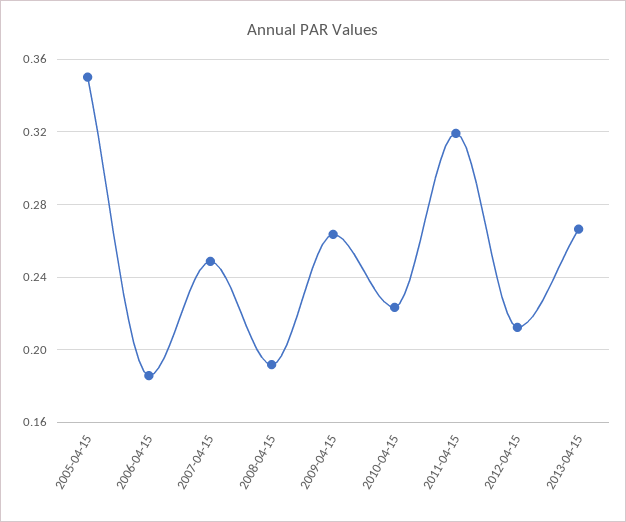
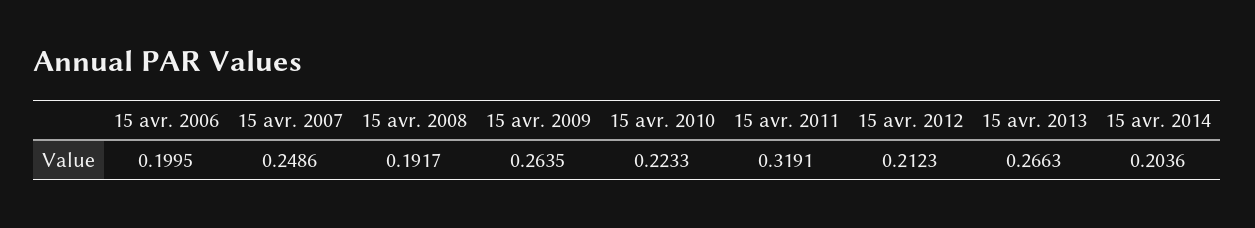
2005-04-15: 0.35 -> none
2006-04-15: 0.185 -> 0.1995
15 avr. 2014: none -> 0.2036

